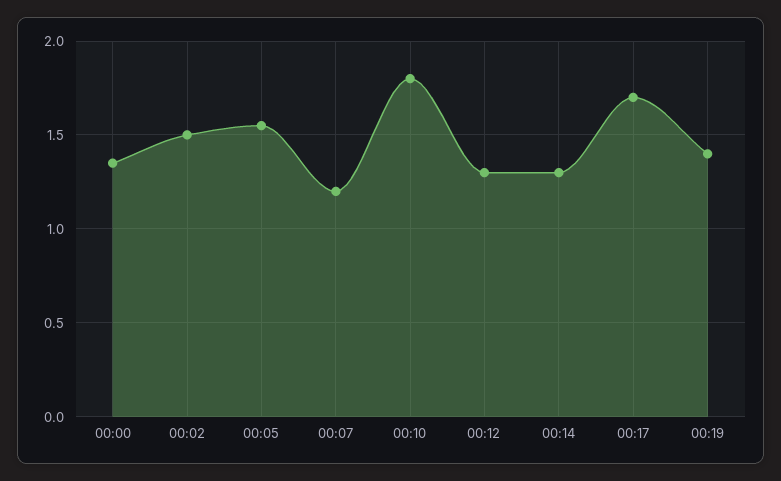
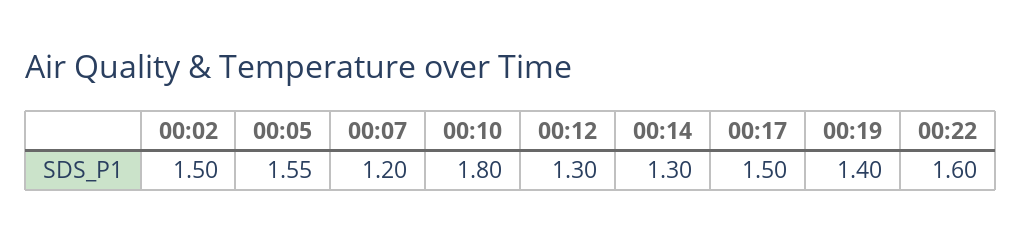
00:00: 1.35 -> none
00:17: 1.7 -> 1.5
00:22: none -> 1.6

